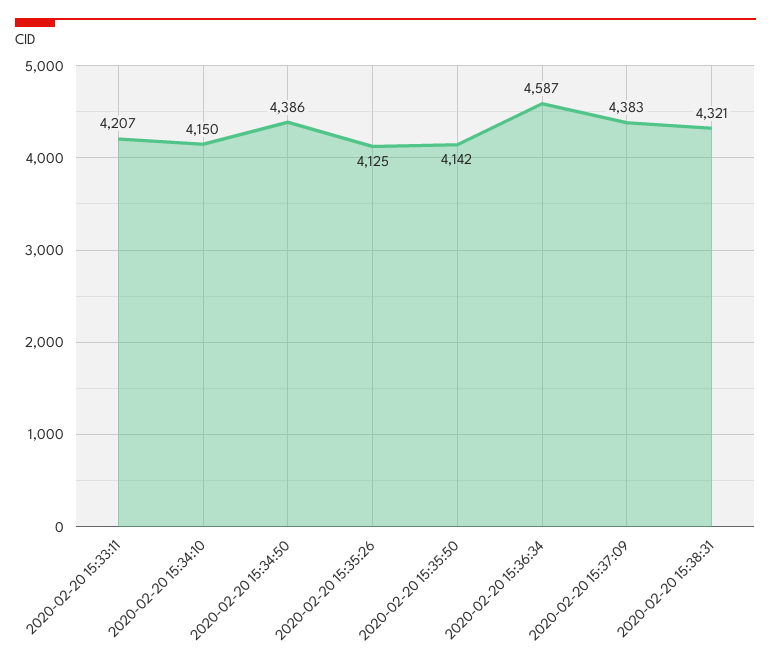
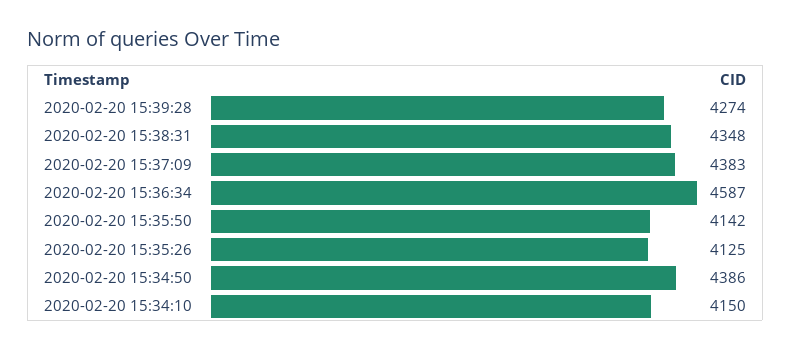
2020-02-20 15:33:11: 4207 -> none
2020-02-20 15:38:31: 4321 -> 4348
2020-02-20 15:39:28: none -> 4274

